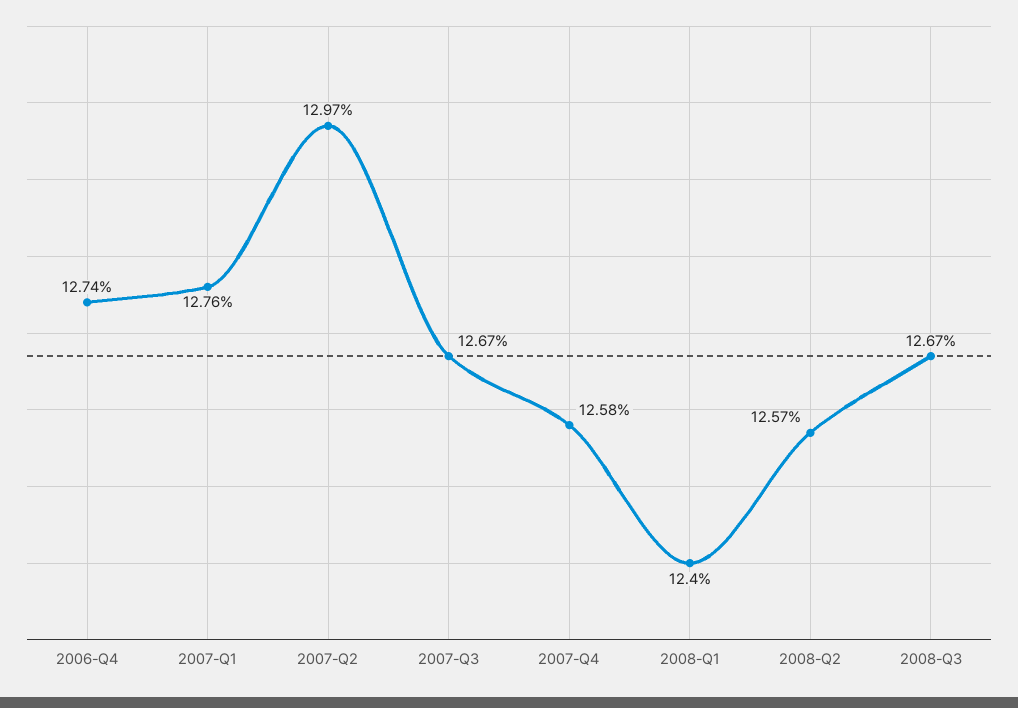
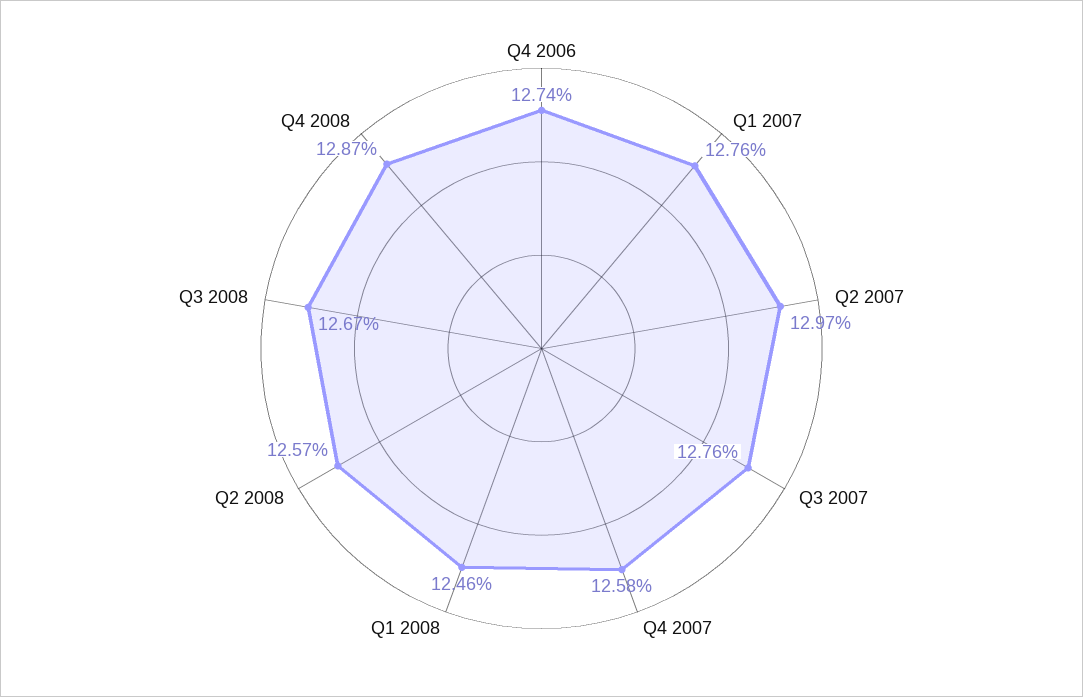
2007-Q3: 12.67 -> 12.76
2008-Q1: 12.4 -> 12.46
Q4 2008: none -> 12.87

